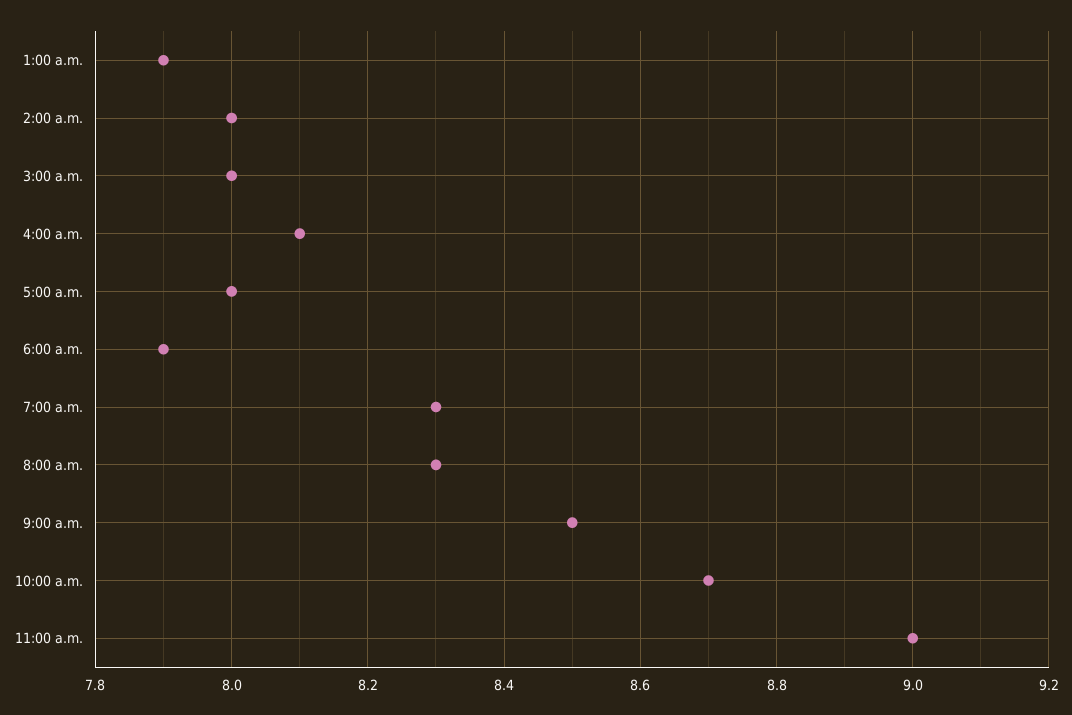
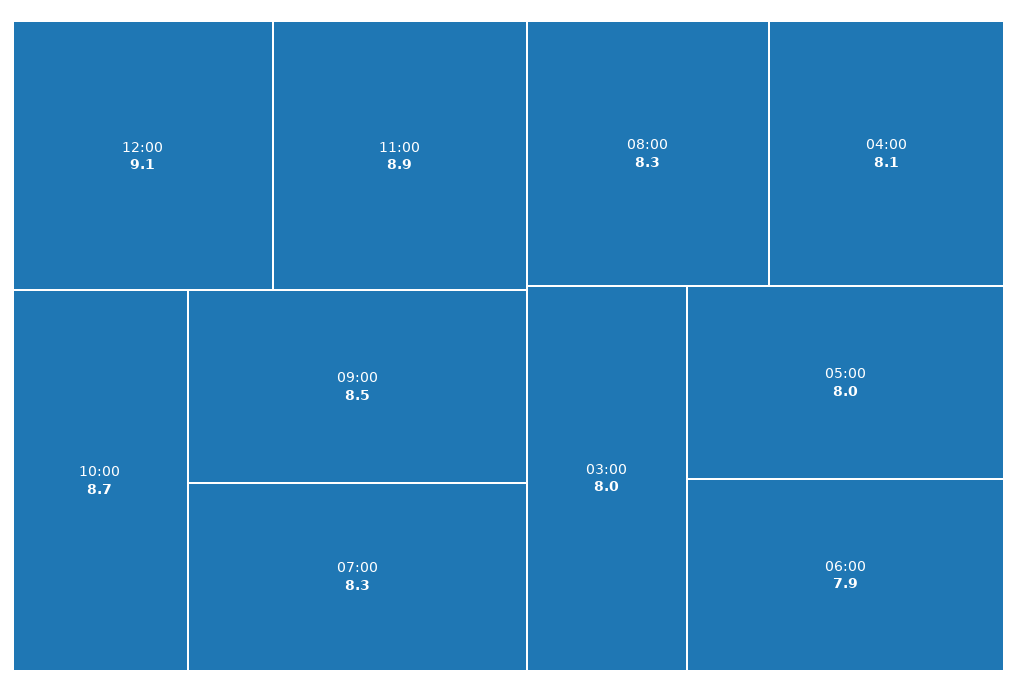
1:00 a.m.: 7.9 -> none
2:00 a.m.: 8 -> none
11:00 a.m.: 9 -> 8.9
12:00: none -> 9.1

